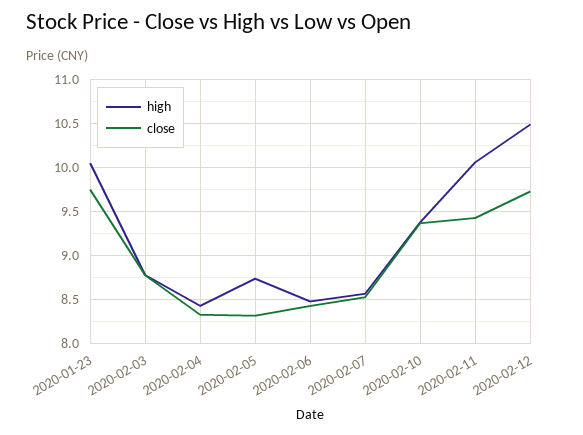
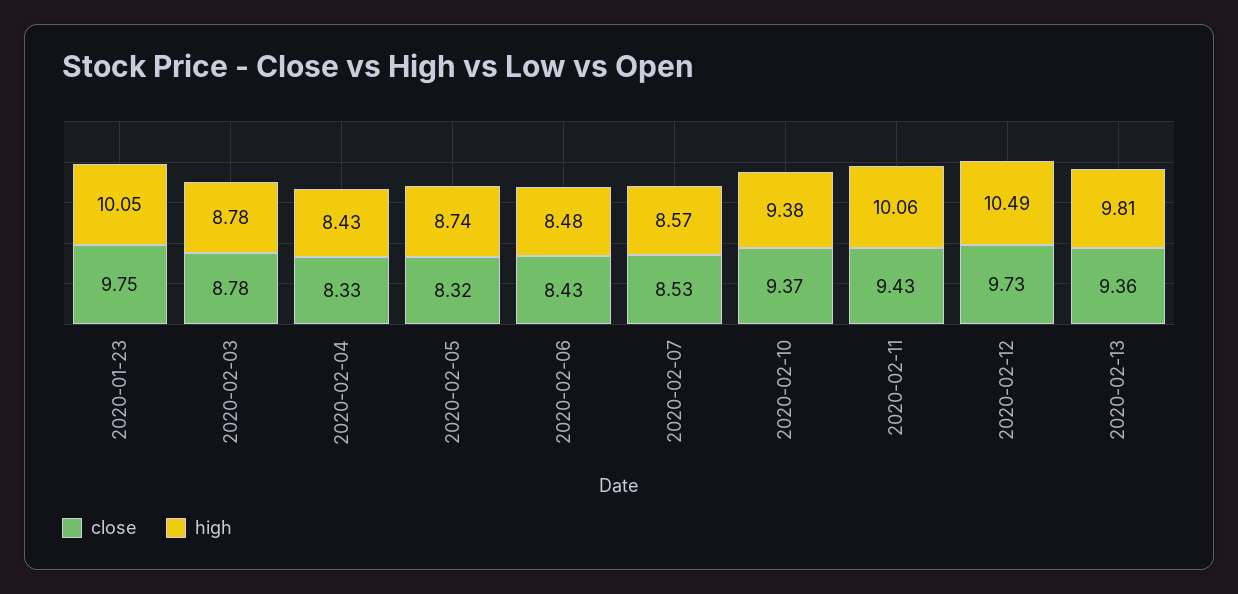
close, 2020-02-13: none -> 9.36
high, 2020-02-13: none -> 9.81

